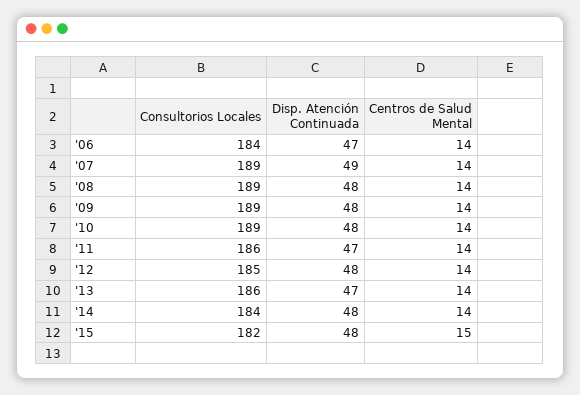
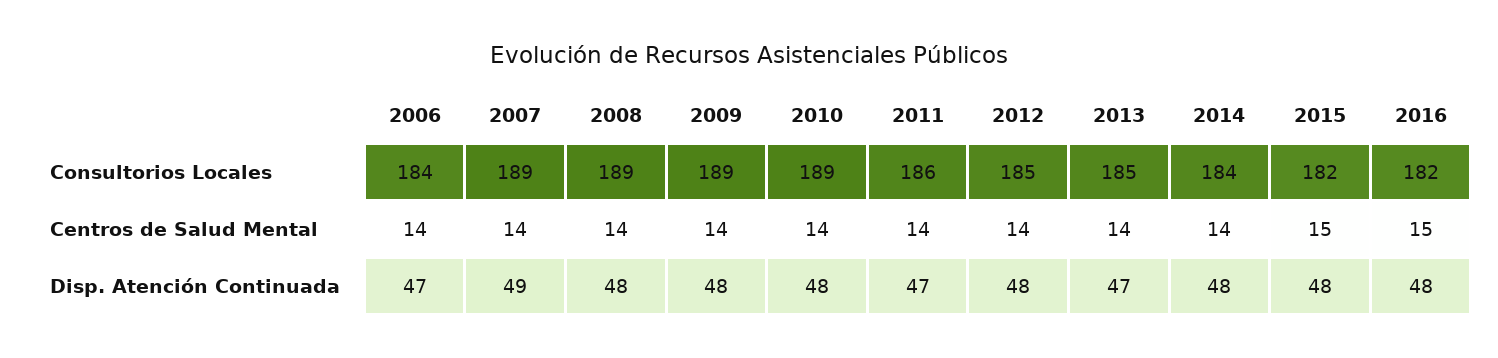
Consultorios Locales, '13: 186 -> 185
Consultorios Locales, 2016: none -> 182
Centros de Salud Mental, 2016: none -> 15
Disp. Atención Continuada, 2016: none -> 48

